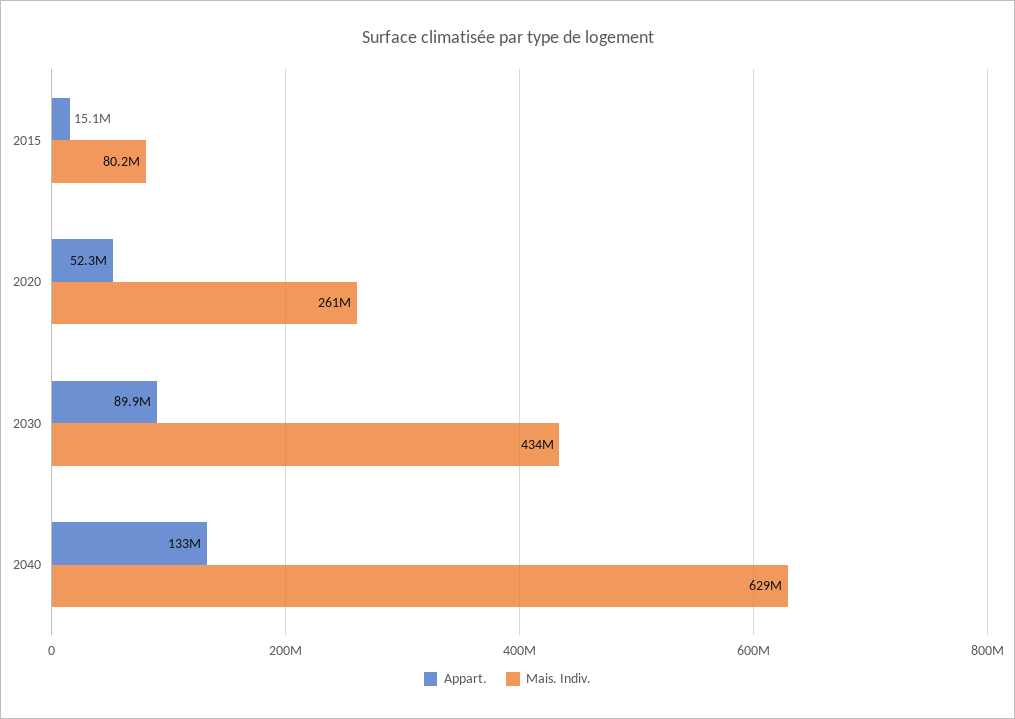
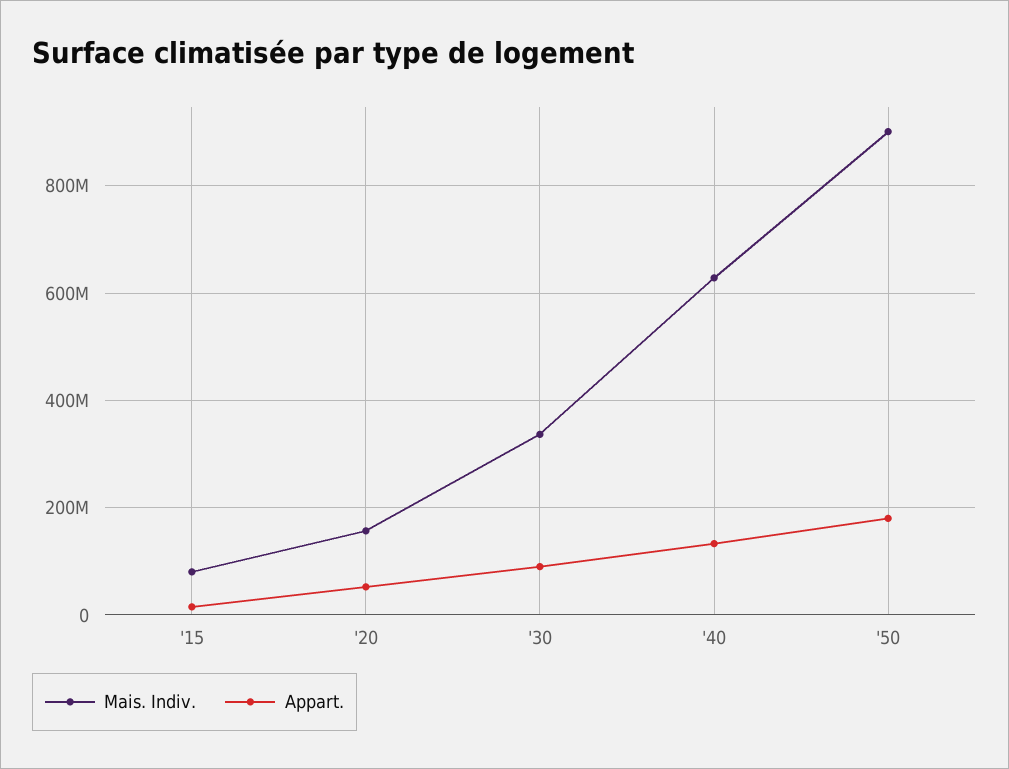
Mais. Indiv., 2020: 261000000 -> 160000000
Mais. Indiv., 2030: 434000000 -> 340000000
Mais. Indiv., '50: none -> 900000000
Appart., '50: none -> 180000000

